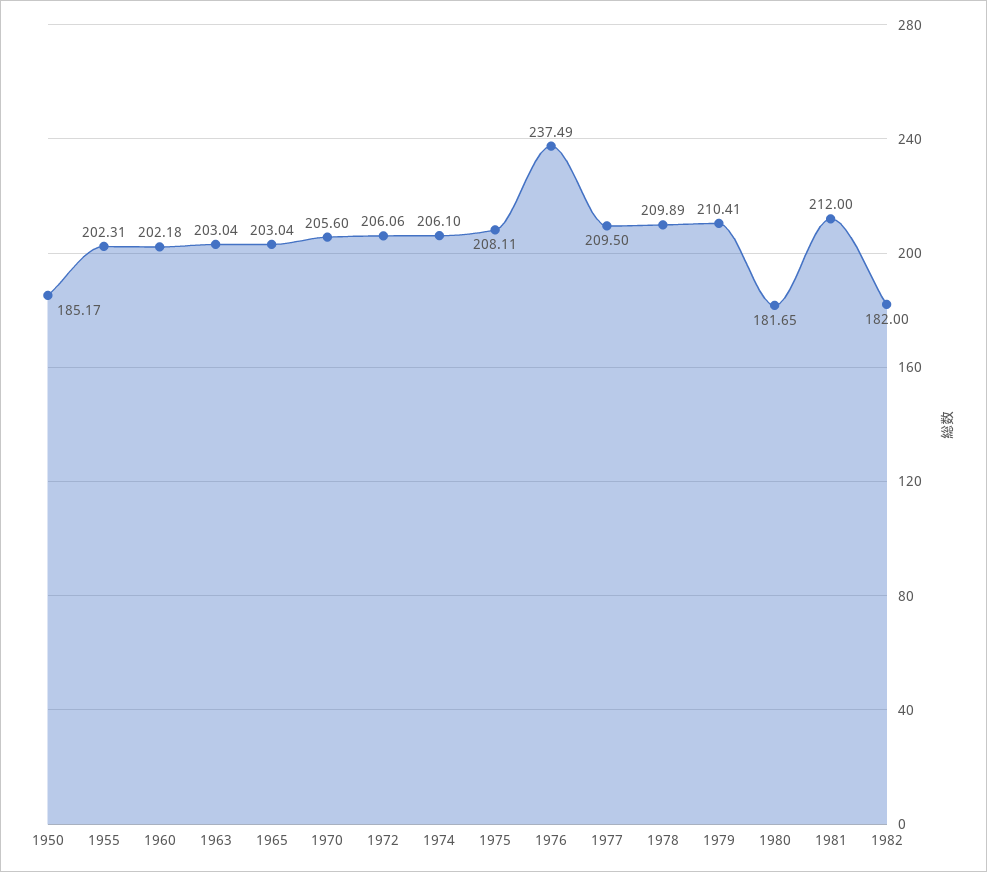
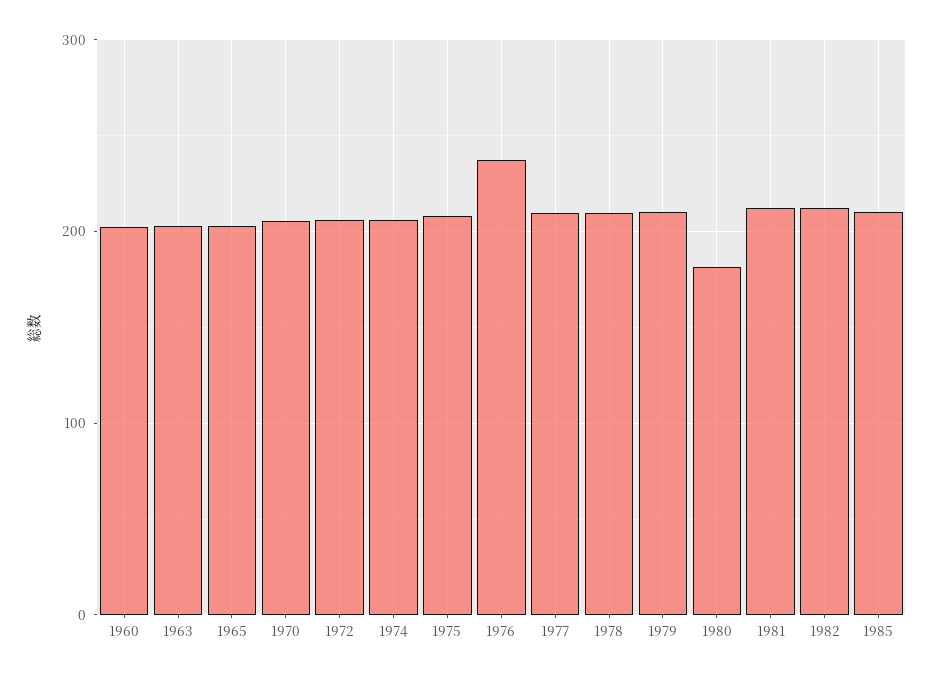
1950: 185.17 -> none
1955: 202.31 -> none
1982: 182 -> 210
1985: none -> 210

